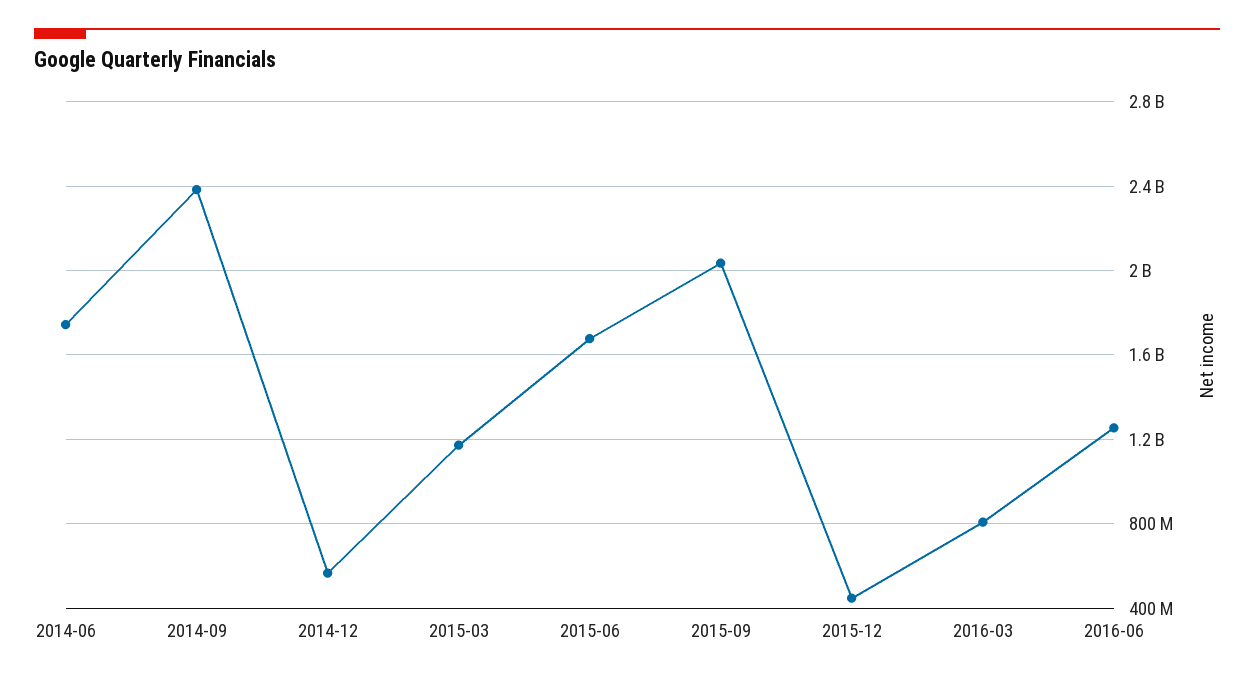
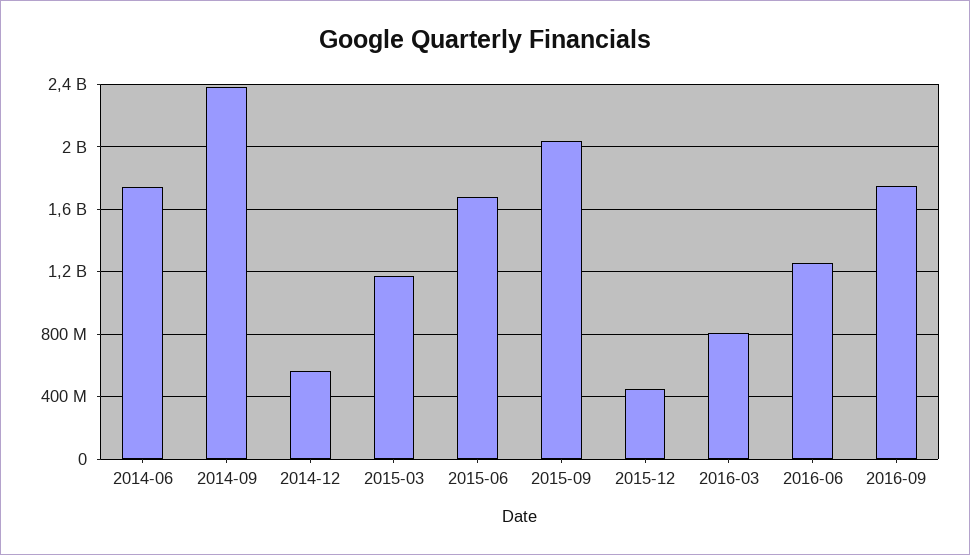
2016-09: none -> 1750000000

